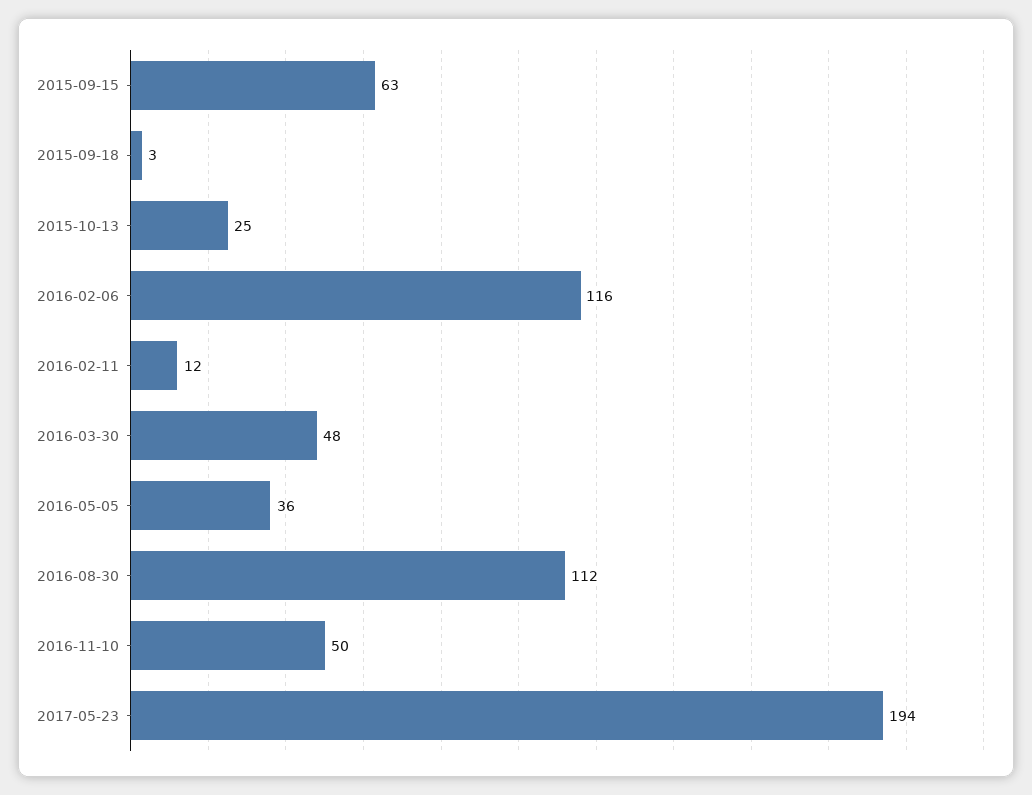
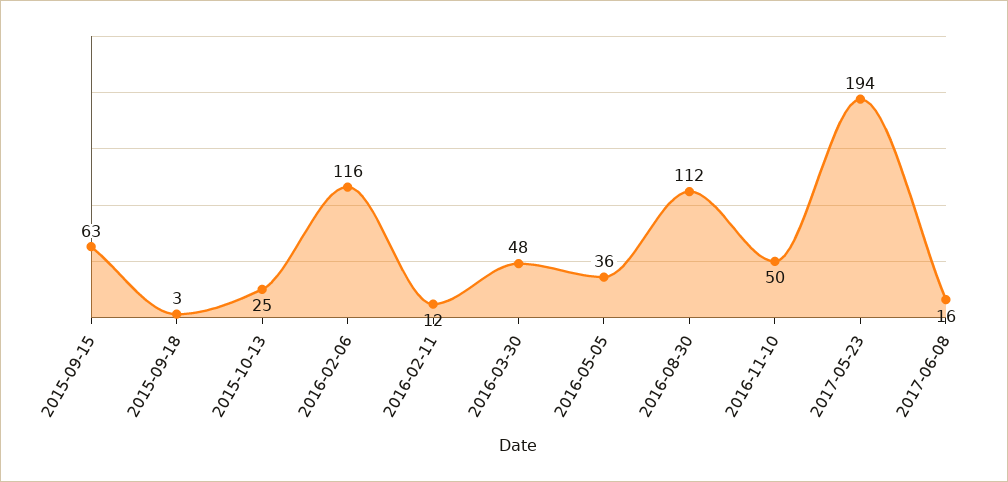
2017-06-08: none -> 16

